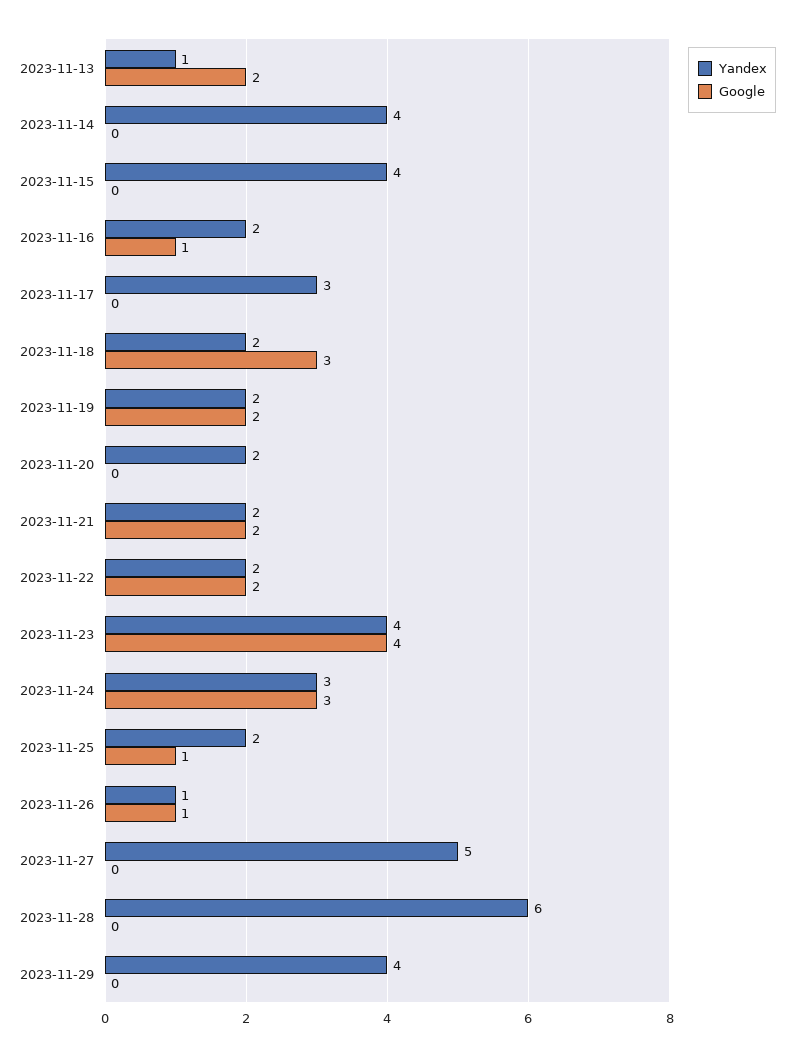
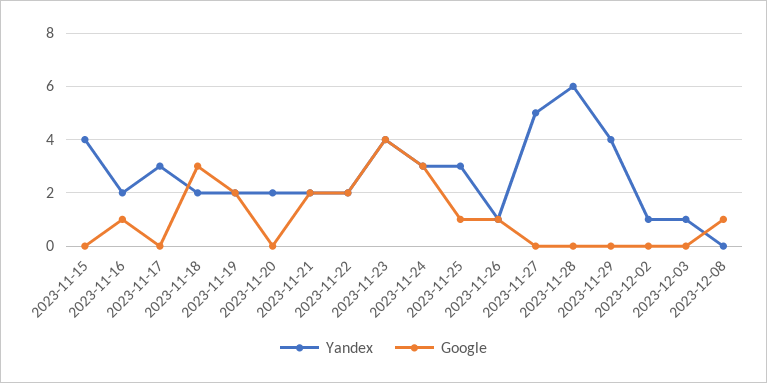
Yandex, 2023-11-13: 1 -> none
Google, 2023-11-13: 2 -> none
Yandex, 2023-11-14: 4 -> none
Google, 2023-11-14: 0 -> none
Yandex, 2023-11-25: 2 -> 3
Yandex, 2023-12-02: none -> 1
Google, 2023-12-02: none -> 0
Yandex, 2023-12-03: none -> 1
Google, 2023-12-03: none -> 0
Yandex, 2023-12-08: none -> 0
Google, 2023-12-08: none -> 1

